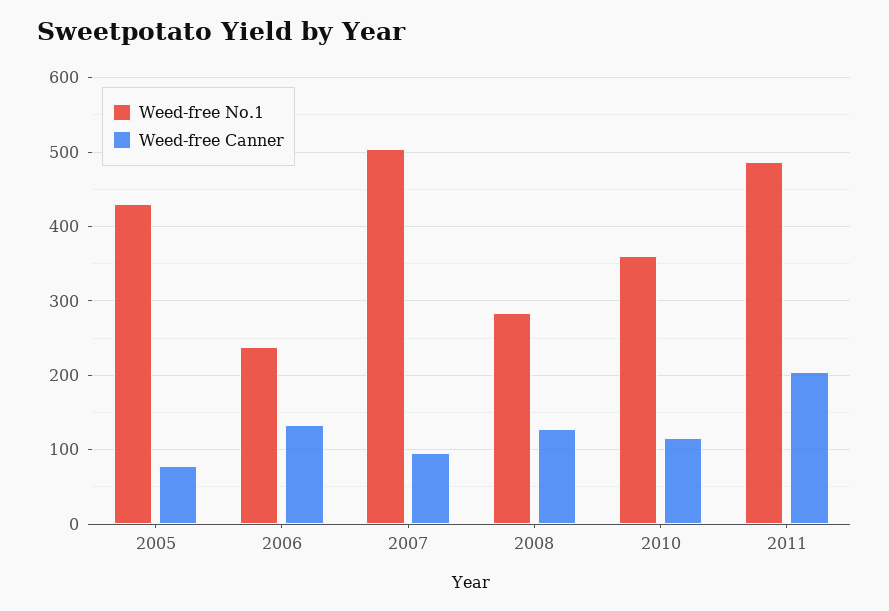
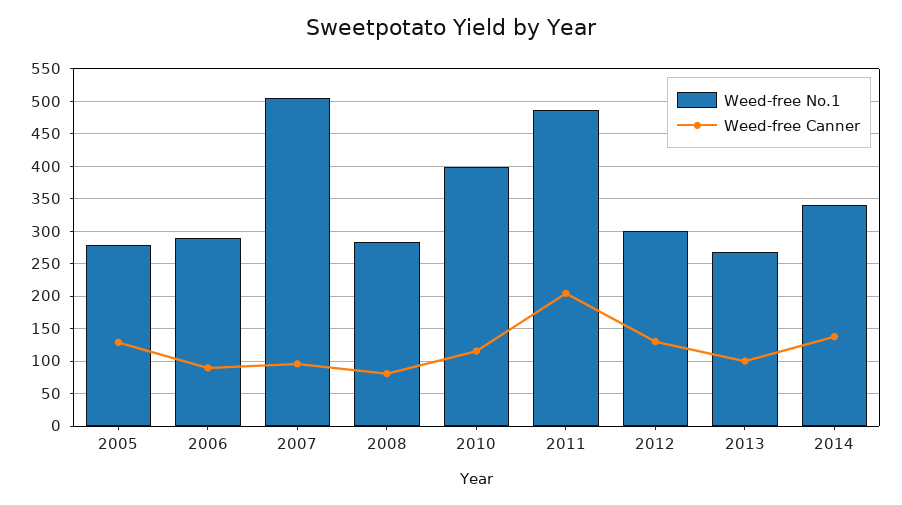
Weed-free No.1, 2005: 430 -> 280
Weed-free Canner, 2005: 80 -> 130
Weed-free No.1, 2006: 240 -> 290
Weed-free Canner, 2006: 130 -> 90
Weed-free Canner, 2008: 130 -> 80
Weed-free No.1, 2010: 360 -> 400
Weed-free No.1, 2012: none -> 300
Weed-free Canner, 2012: none -> 130
Weed-free No.1, 2013: none -> 270
Weed-free Canner, 2013: none -> 100
Weed-free No.1, 2014: none -> 340
Weed-free Canner, 2014: none -> 140

